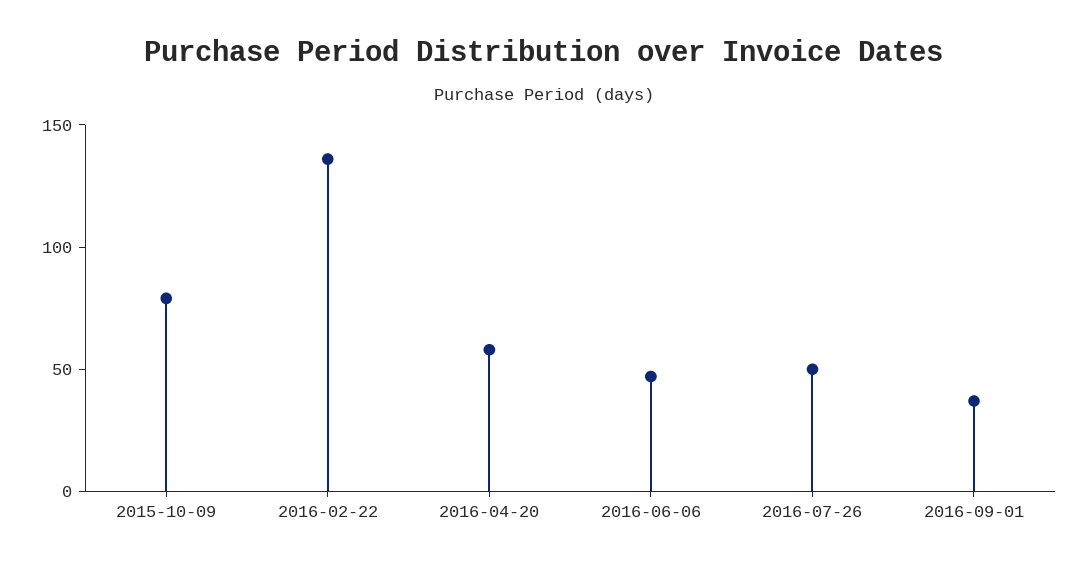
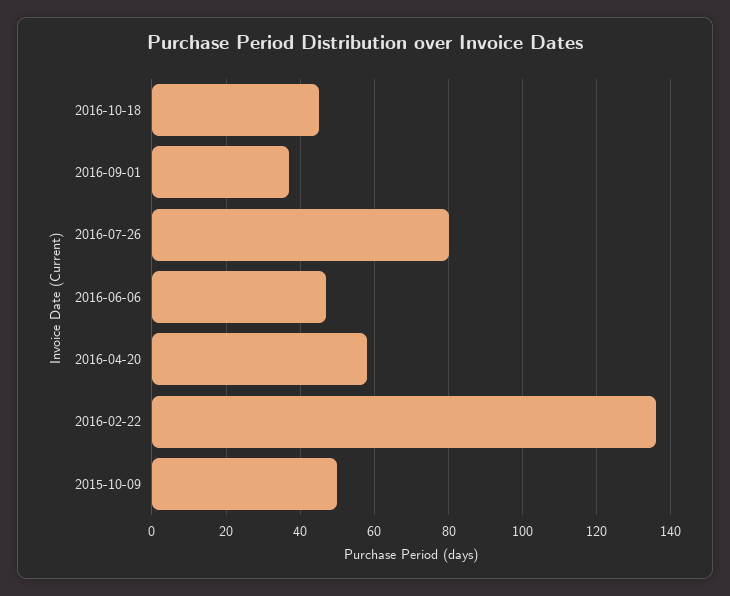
2015-10-09: 80 -> 50
2016-07-26: 50 -> 80
2016-10-18: none -> 45

